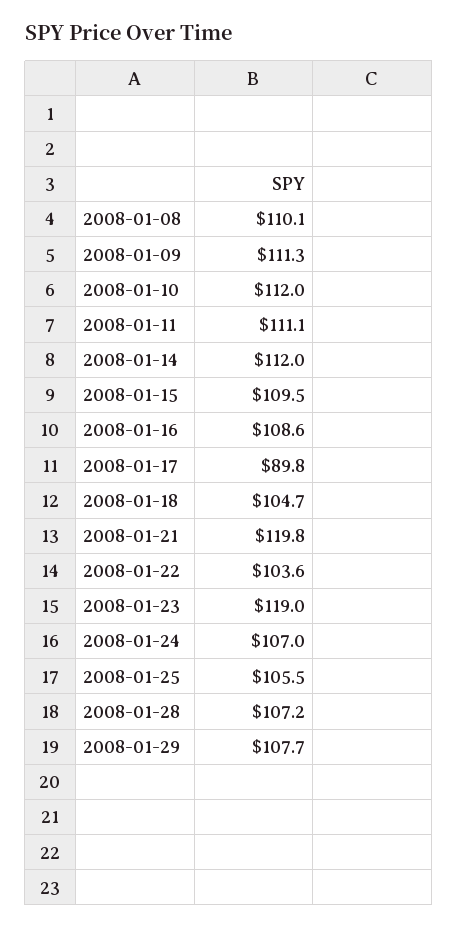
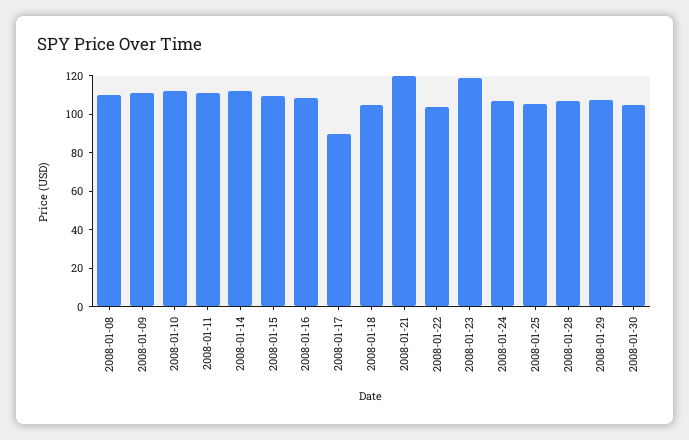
2008-01-30: none -> 105

